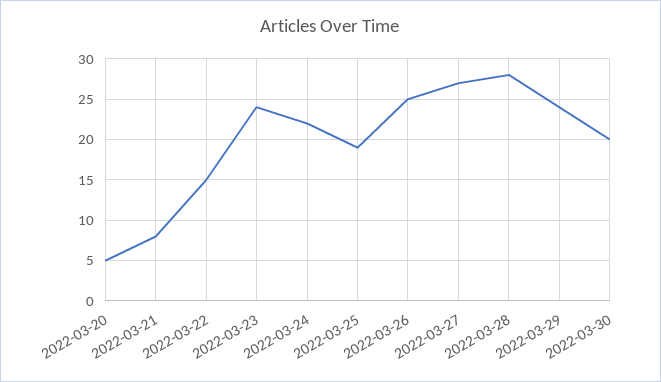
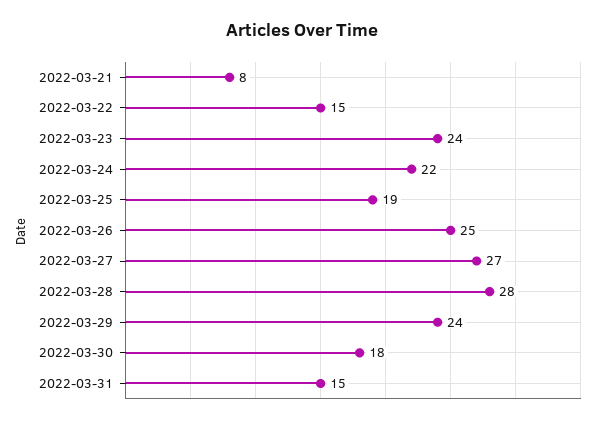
2022-03-20: 5 -> none
2022-03-30: 20 -> 18
2022-03-31: none -> 15

